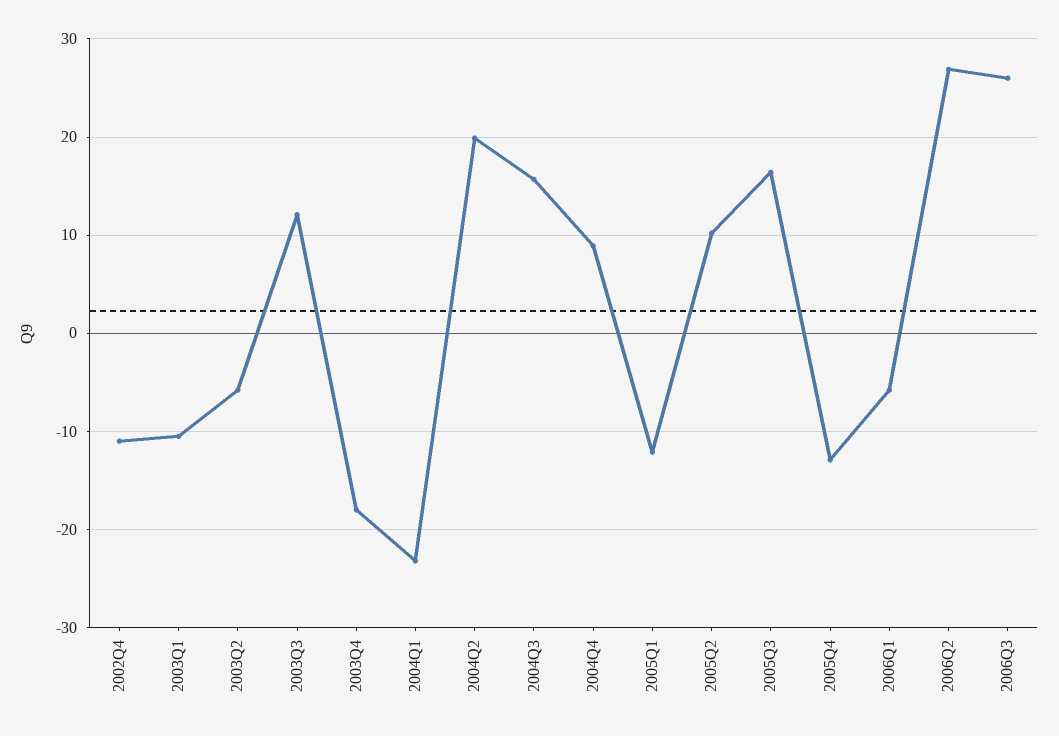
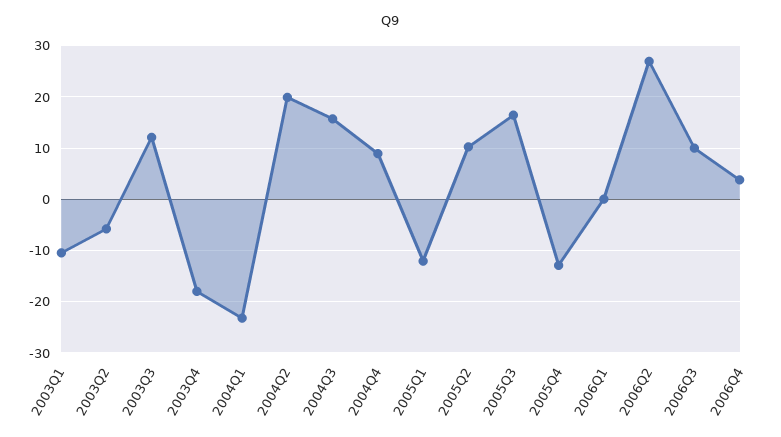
2002Q4: -11 -> none
2006Q1: -6 -> 0
2006Q3: 26 -> 10
2006Q4: none -> 4

